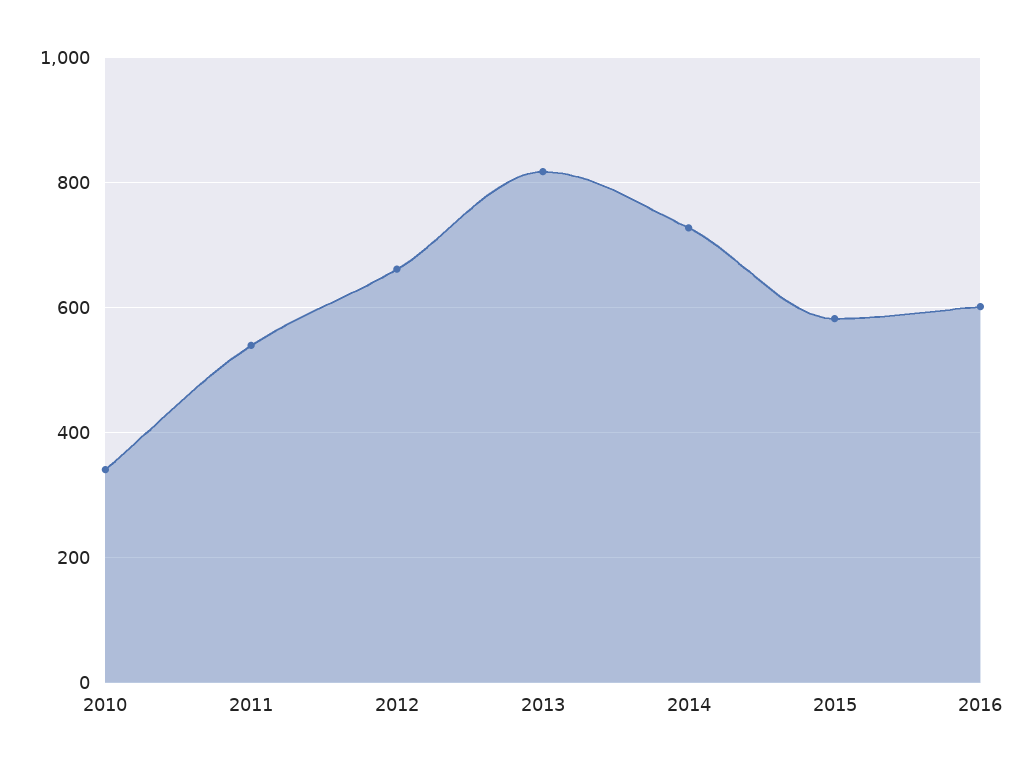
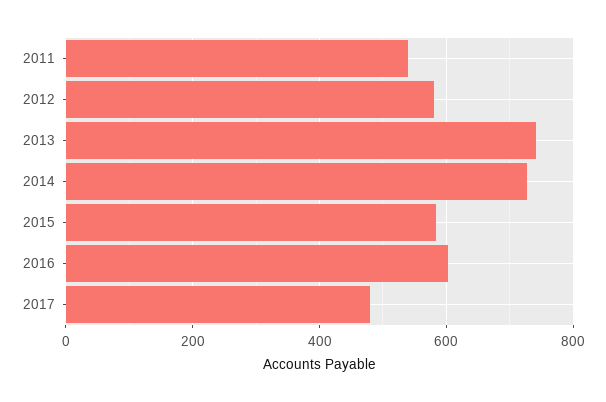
2010: 340 -> none
2012: 660 -> 580
2013: 820 -> 740
2017: none -> 480

